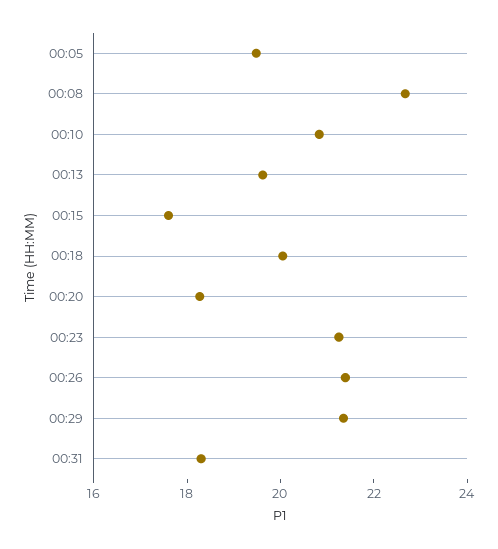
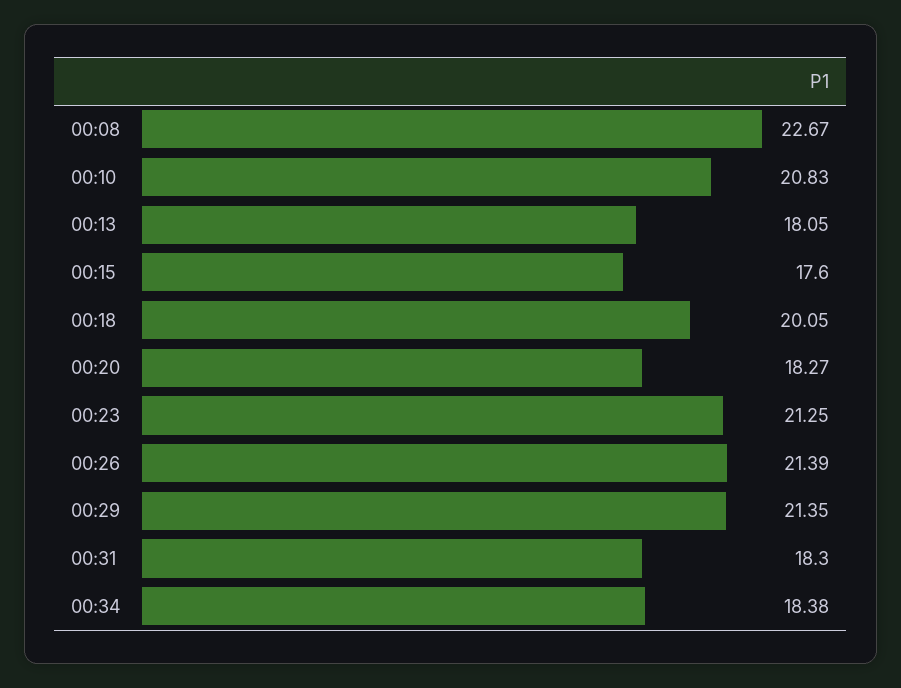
00:05: 19.5 -> none
00:13: 19.5 -> 18.05
00:34: none -> 18.38

